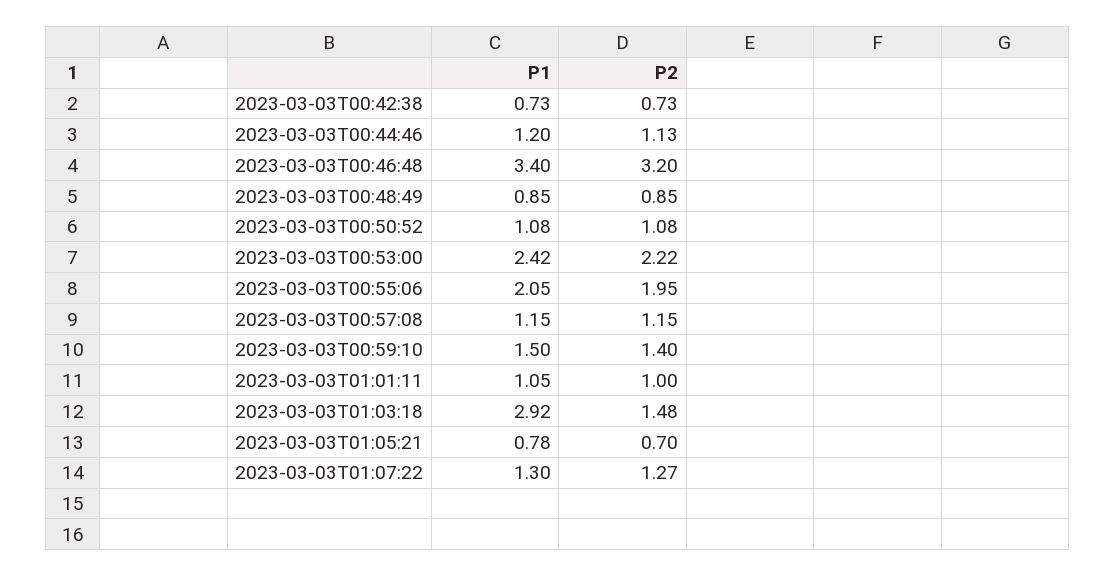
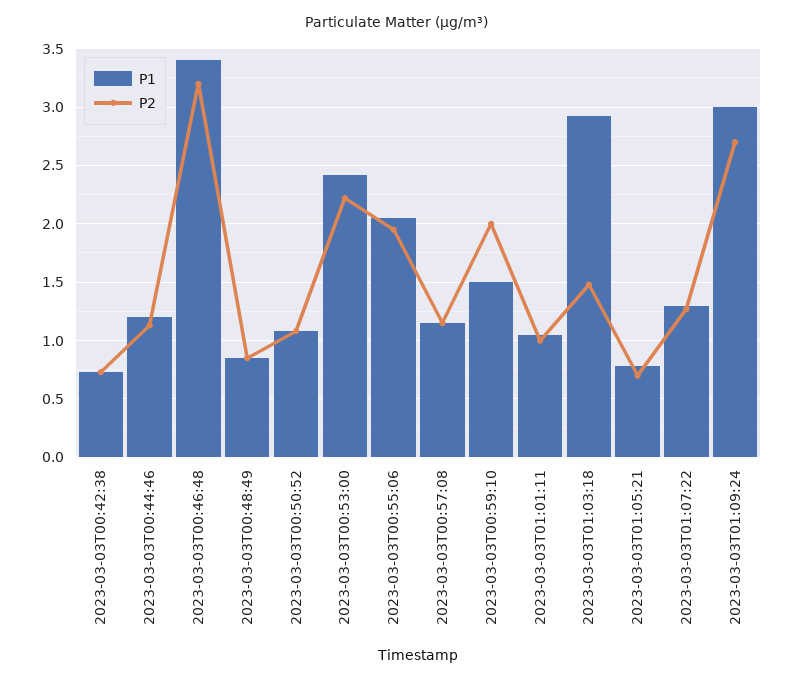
P2, 2023-03-03T00:59:10: 1.4 -> 2
P1, 2023-03-03T01:09:24: none -> 3
P2, 2023-03-03T01:09:24: none -> 2.7

